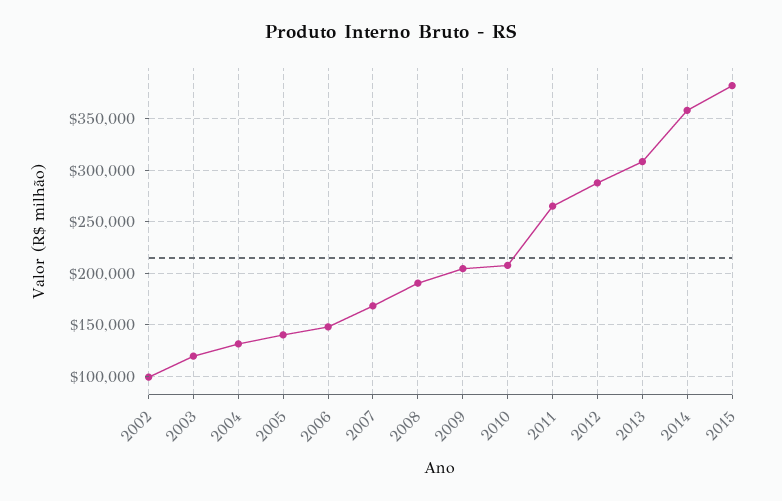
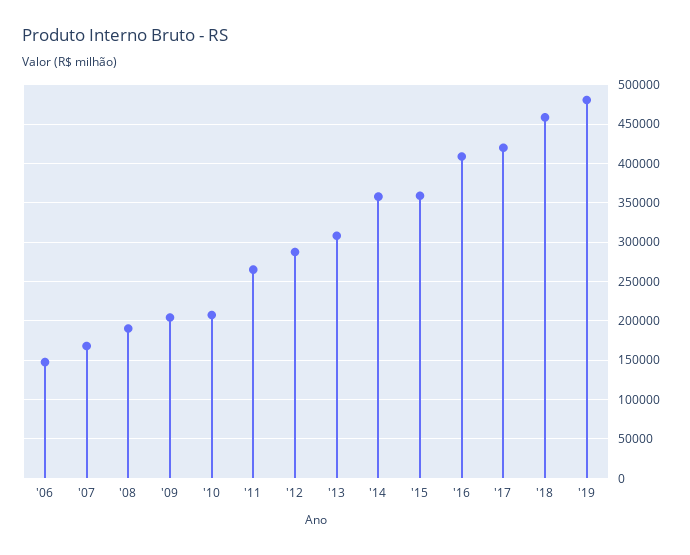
2002: 100000 -> none
2003: 120000 -> none
2004: 130000 -> none
2005: 140000 -> none
2015: 380000 -> 360000
'16: none -> 410000
'17: none -> 420000
'18: none -> 460000
'19: none -> 480000

